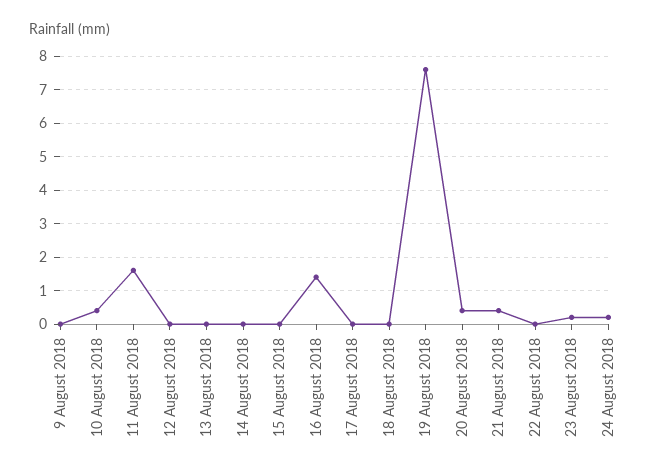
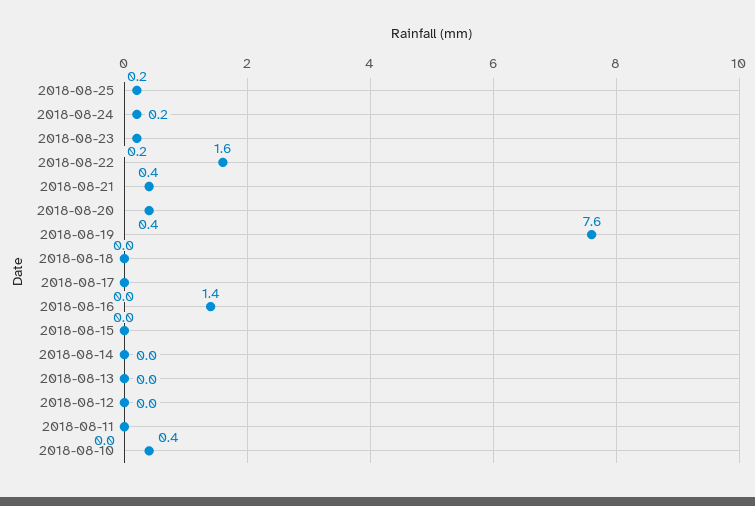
9 August 2018: 0 -> none
11 August 2018: 1.5 -> 0
22 August 2018: 0 -> 1.6
2018-08-25: none -> 0.2

